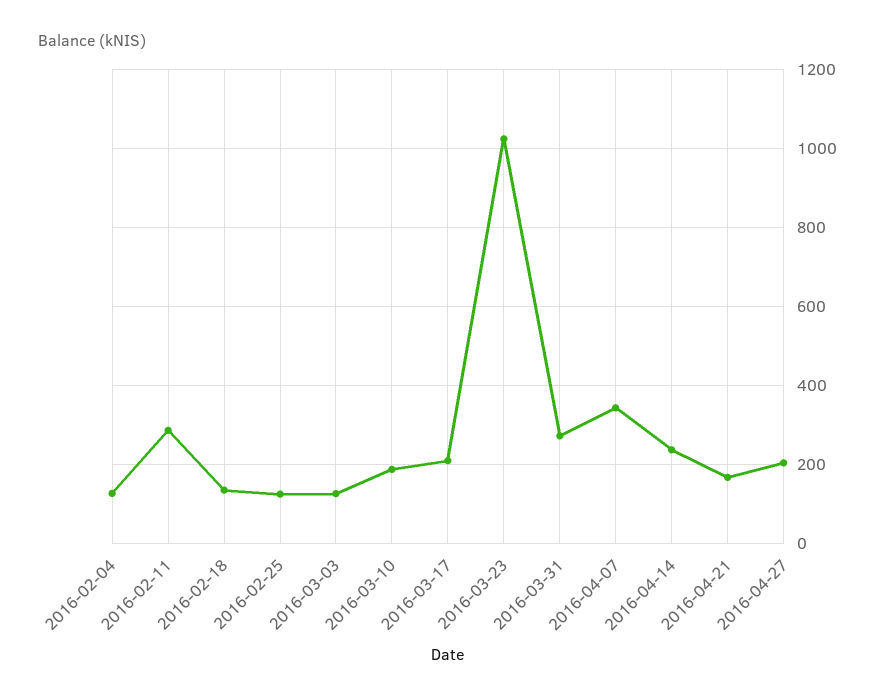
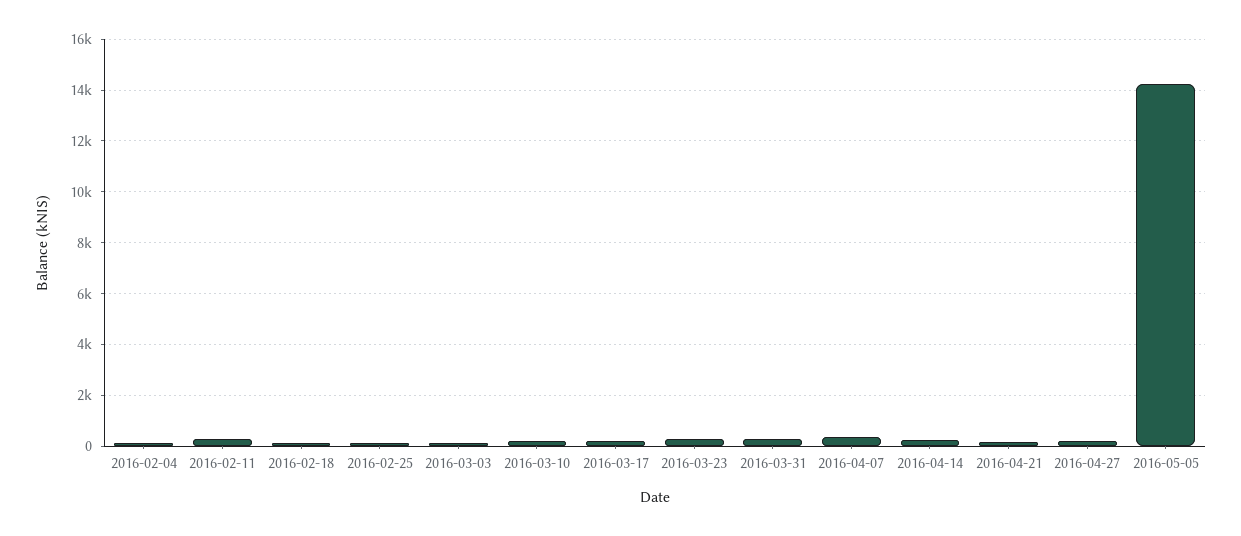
2016-03-23: 1020 -> 250
2016-05-05: none -> 14250

